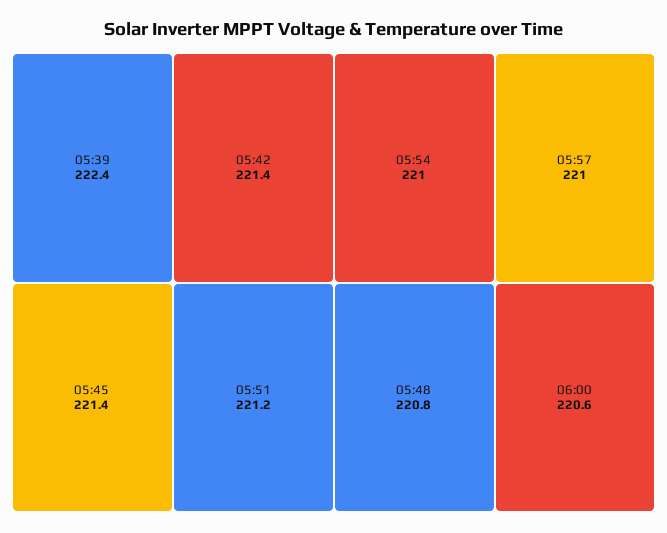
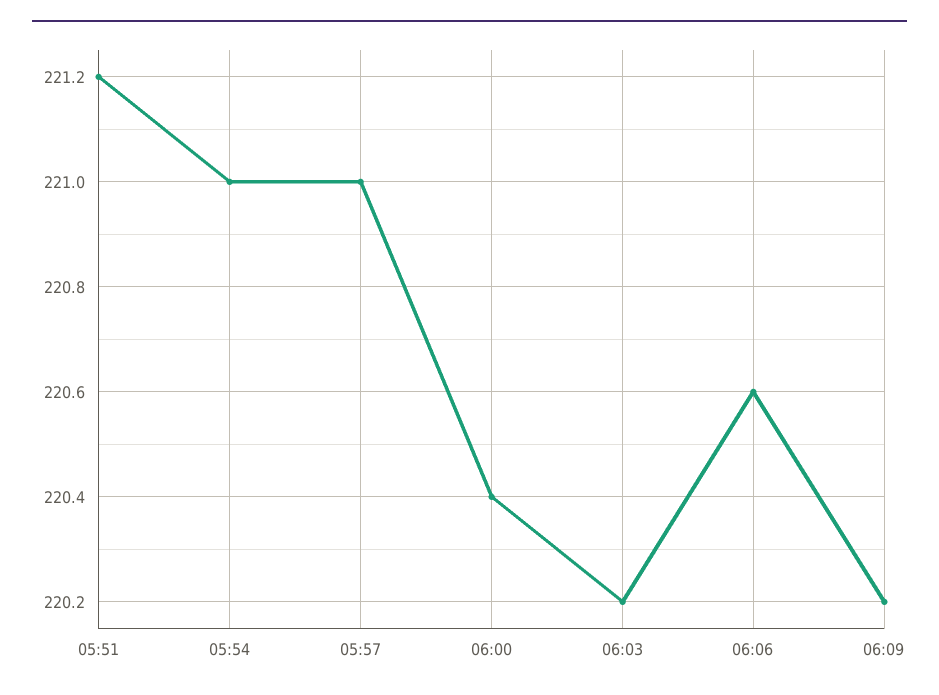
05:39: 222.4 -> none
05:42: 221.4 -> none
05:45: 221.4 -> none
05:48: 220.8 -> none
06:00: 220.6 -> 220.4
06:03: none -> 220.2
06:06: none -> 220.6
06:09: none -> 220.2

